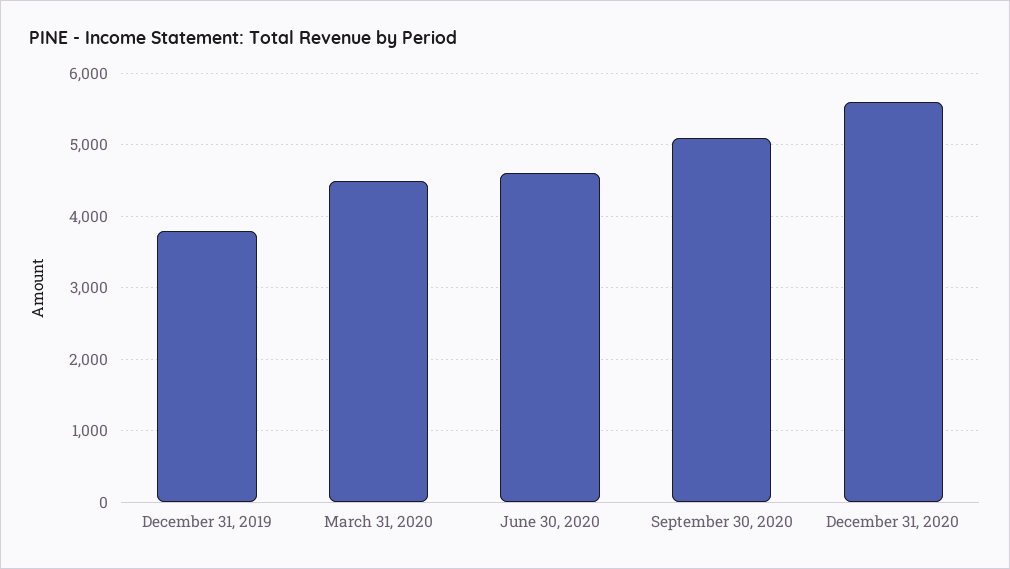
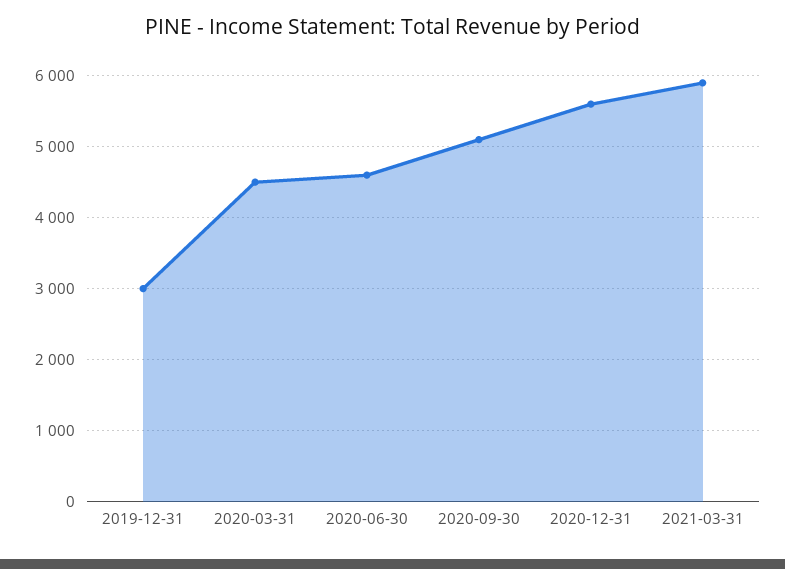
December 31, 2019: 3800 -> 3000
2021-03-31: none -> 5900

